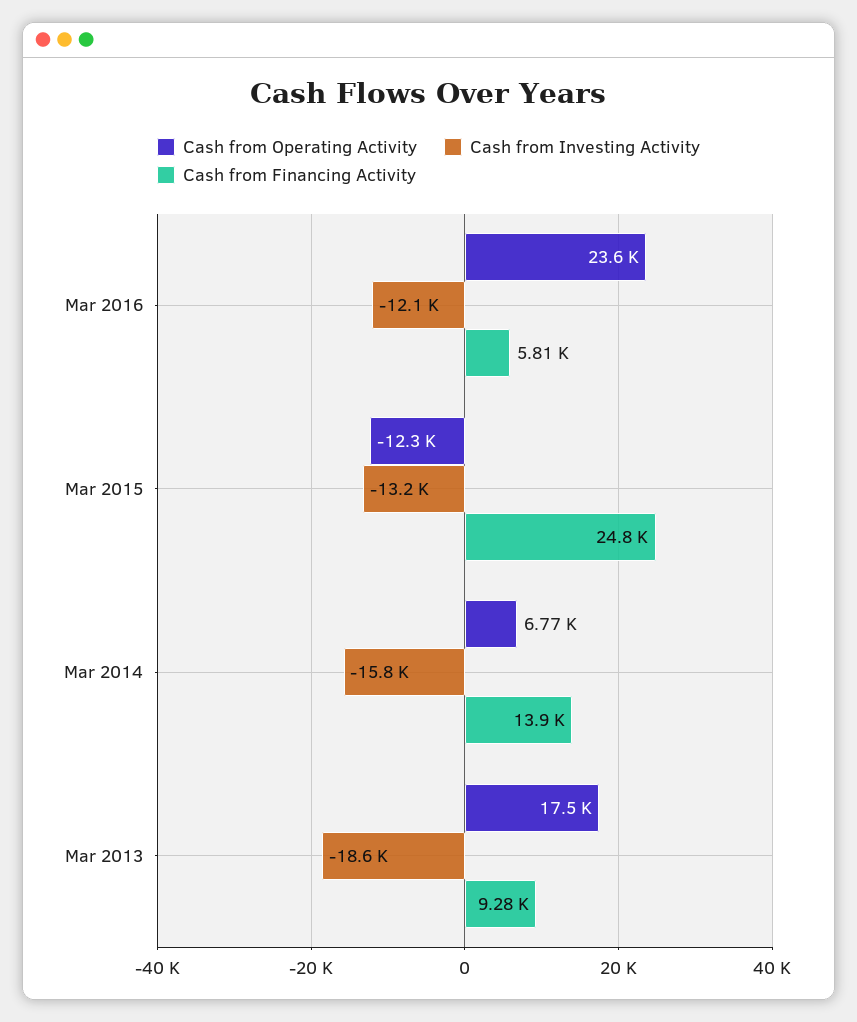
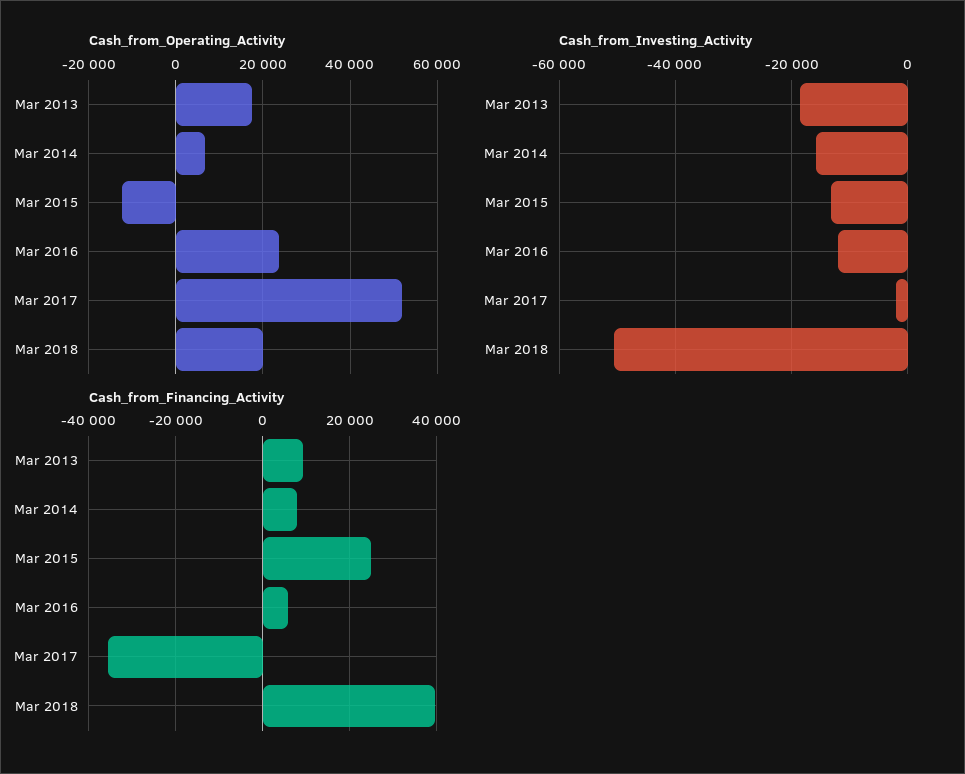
Cash from Financing Activity, Mar 2014: 13900 -> 8000
Cash from Operating Activity, Mar 2017: none -> 52000
Cash from Operating Activity, Mar 2018: none -> 20000
Cash from Investing Activity, Mar 2017: none -> -2000
Cash from Investing Activity, Mar 2018: none -> -50000
Cash from Financing Activity, Mar 2017: none -> -36000
Cash from Financing Activity, Mar 2018: none -> 40000

